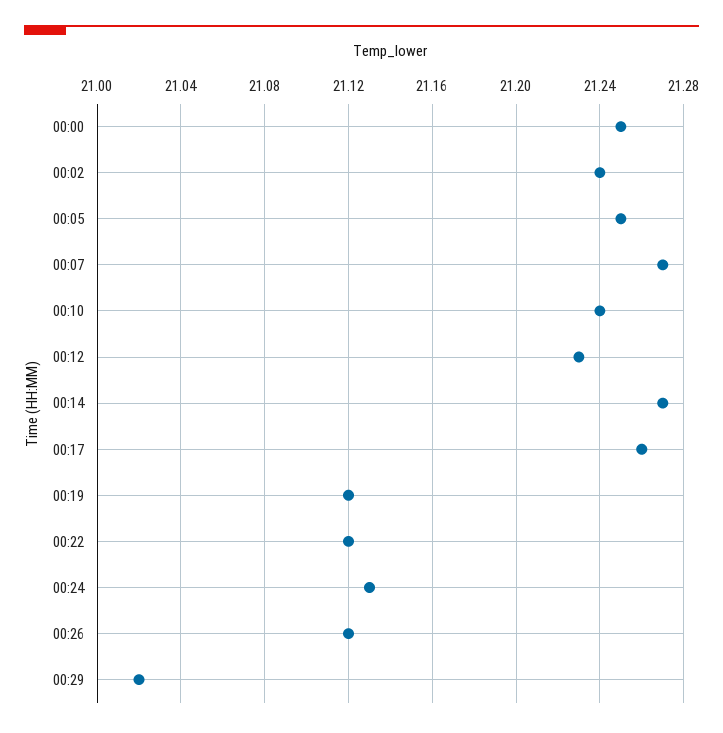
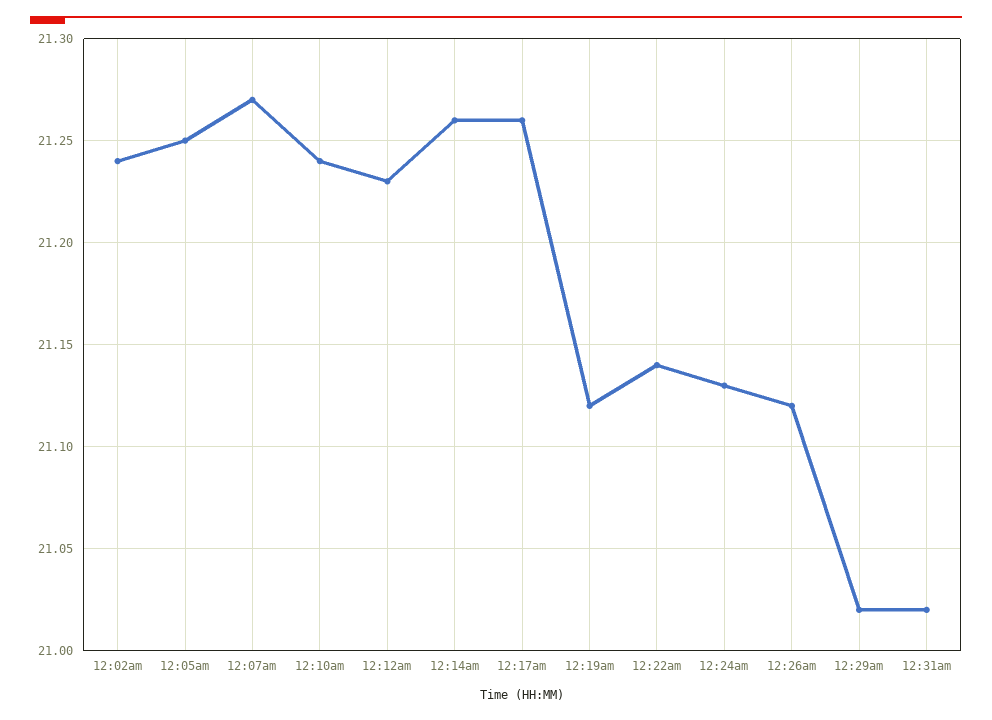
00:00: 21.25 -> none
00:14: 21.27 -> 21.26
00:22: 21.12 -> 21.14
12:31am: none -> 21.02

